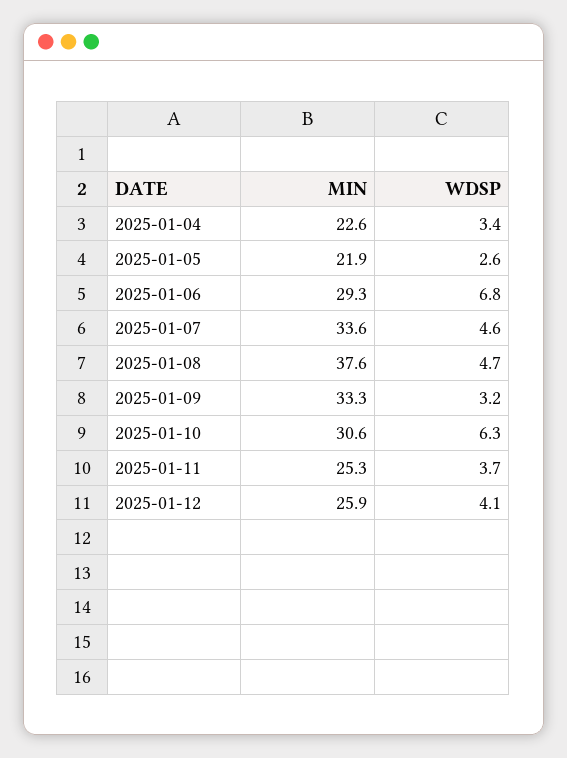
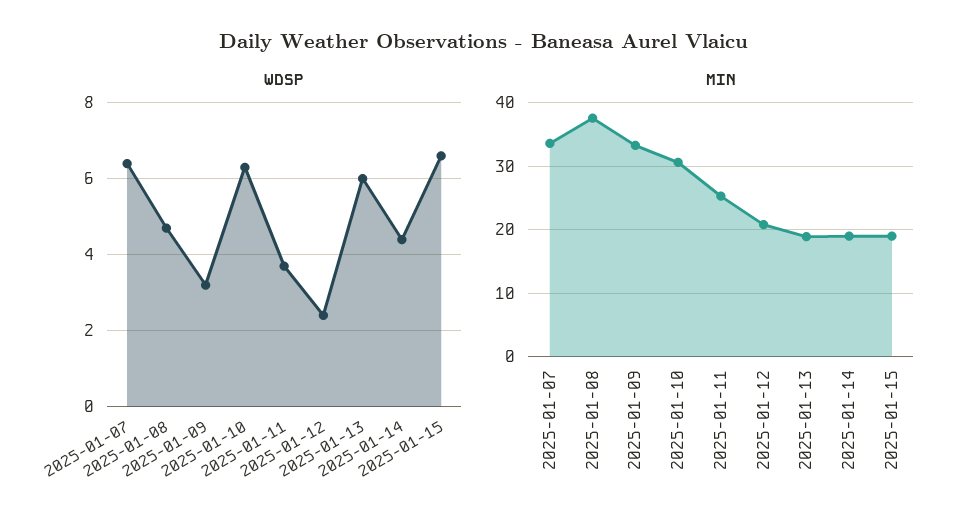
MIN, 2025-01-04: 22.6 -> none
WDSP, 2025-01-04: 3.4 -> none
MIN, 2025-01-05: 21.9 -> none
WDSP, 2025-01-05: 2.6 -> none
MIN, 2025-01-06: 29.3 -> none
WDSP, 2025-01-06: 6.8 -> none
WDSP, 2025-01-07: 4.6 -> 6.5
MIN, 2025-01-12: 25.9 -> 21
WDSP, 2025-01-12: 4.1 -> 2.5
WDSP, 2025-01-13: none -> 6
WDSP, 2025-01-14: none -> 4.5
WDSP, 2025-01-15: none -> 6.5
MIN, 2025-01-13: none -> 19
MIN, 2025-01-14: none -> 19
MIN, 2025-01-15: none -> 19

